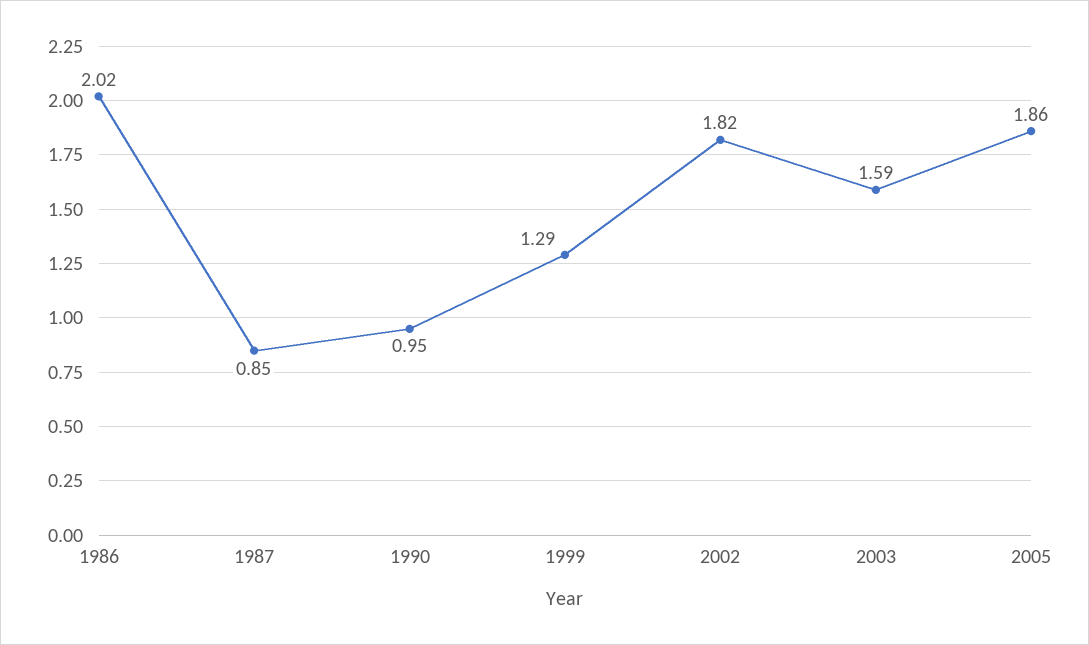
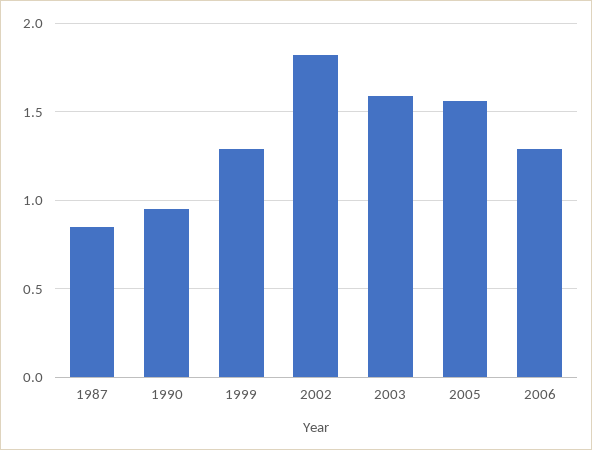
1986: 2.02 -> none
2005: 1.86 -> 1.55
2006: none -> 1.3

